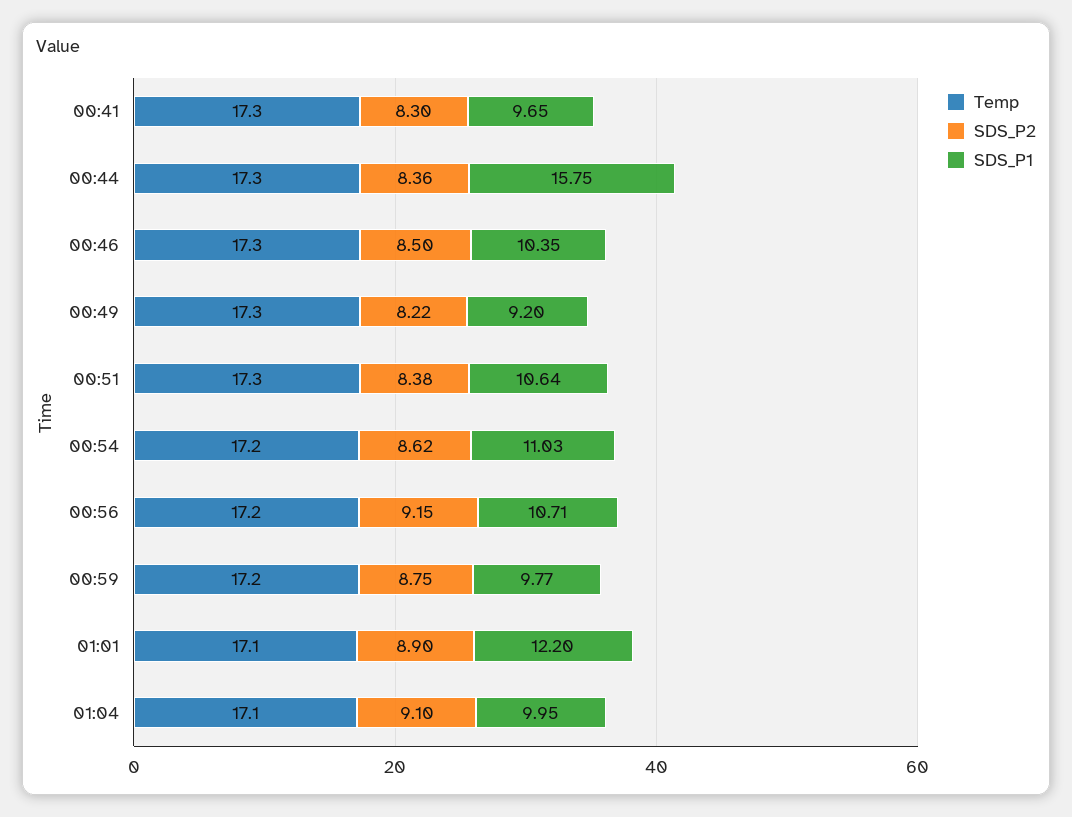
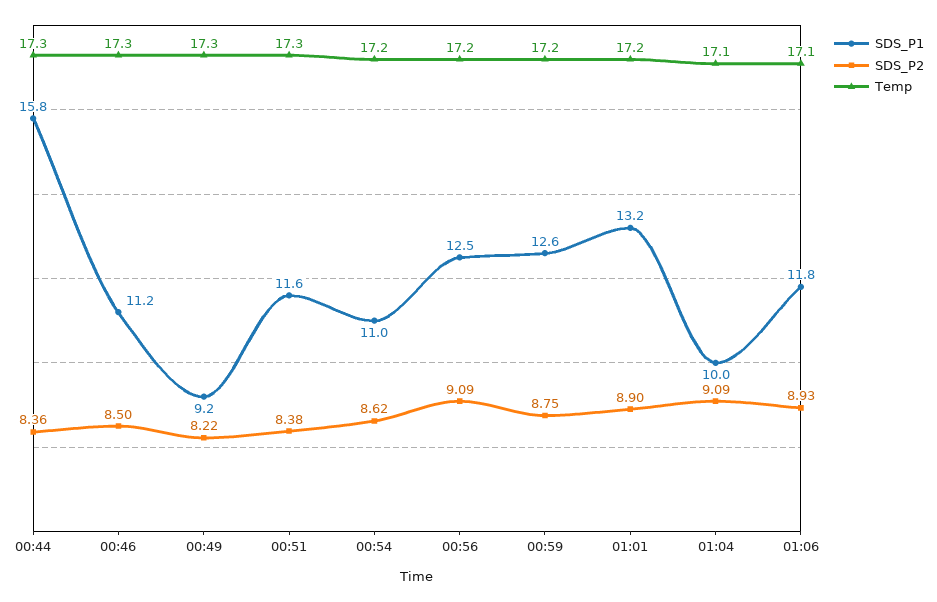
Temp, 00:41: 17.3 -> none
SDS_P2, 00:41: 8.3 -> none
SDS_P1, 00:41: 9.65 -> none
SDS_P1, 00:46: 10.35 -> 11.2
SDS_P1, 00:51: 10.64 -> 11.6
SDS_P2, 00:56: 9.15 -> 9.09
SDS_P1, 00:56: 10.71 -> 12.5
SDS_P1, 00:59: 9.77 -> 12.6
Temp, 01:01: 17.1 -> 17.2
SDS_P1, 01:01: 12.2 -> 13.2
SDS_P2, 01:04: 9.1 -> 9.09
SDS_P1, 01:06: none -> 11.8
SDS_P2, 01:06: none -> 8.93
Temp, 01:06: none -> 17.1

